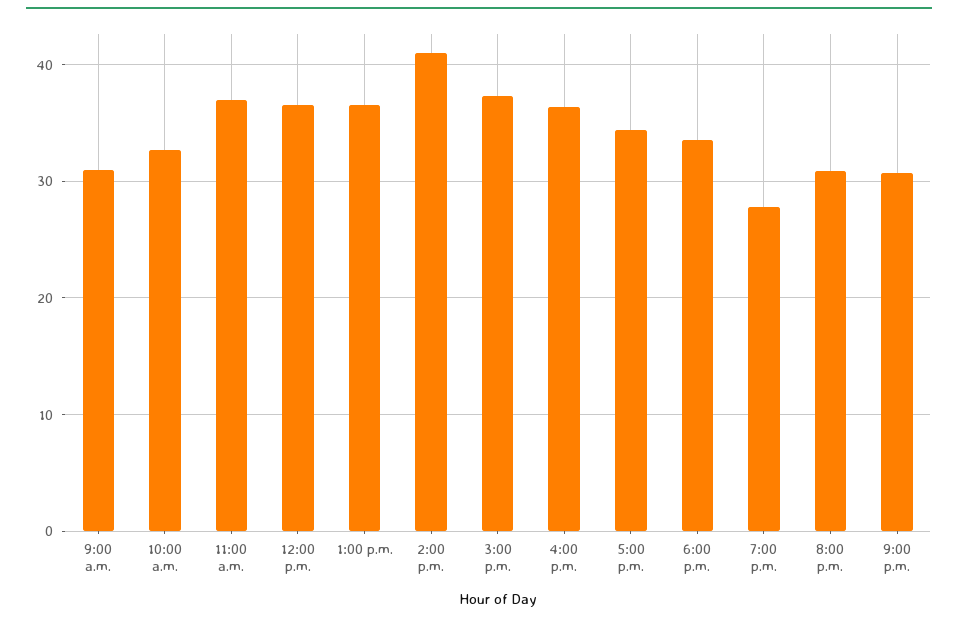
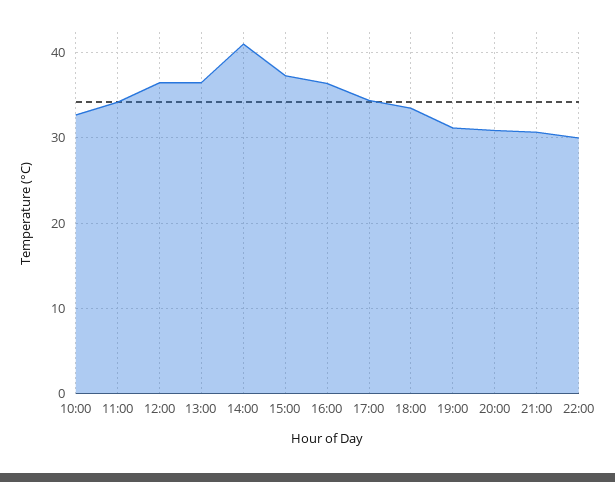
9:00 a.m.: 31 -> none
11:00 a.m.: 37 -> 34
7:00 p.m.: 28 -> 31
22:00: none -> 30

